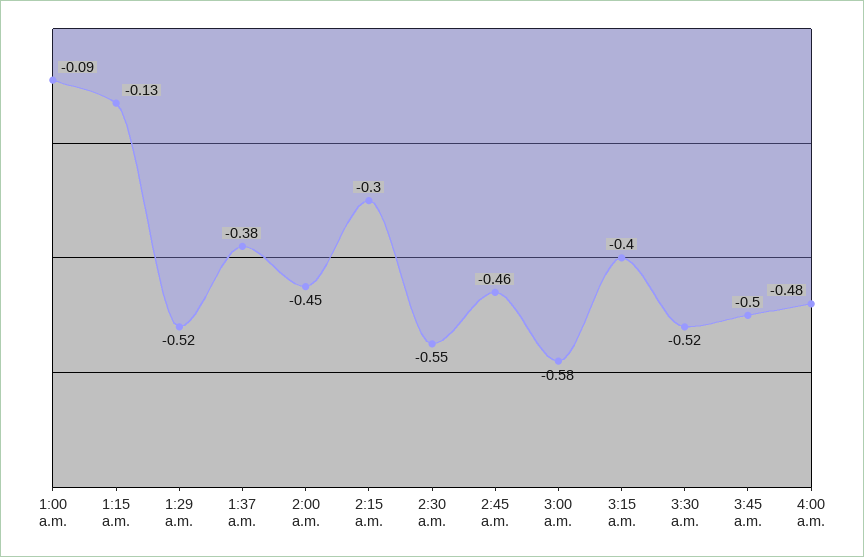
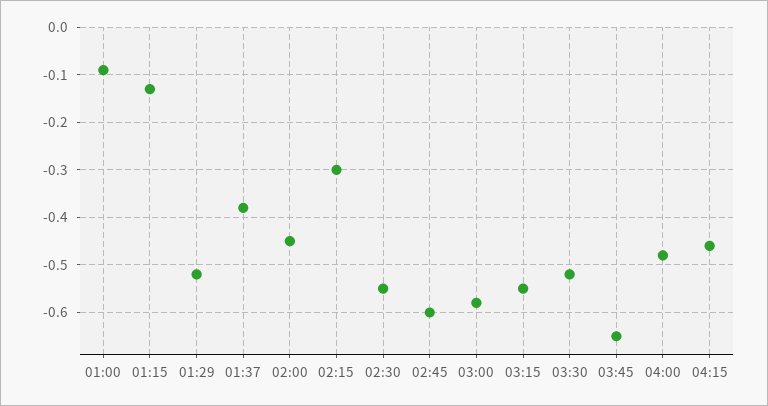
2:45 a.m.: -0.46 -> -0.6
3:15 a.m.: -0.4 -> -0.55
3:45 a.m.: -0.5 -> -0.65
04:15: none -> -0.45

